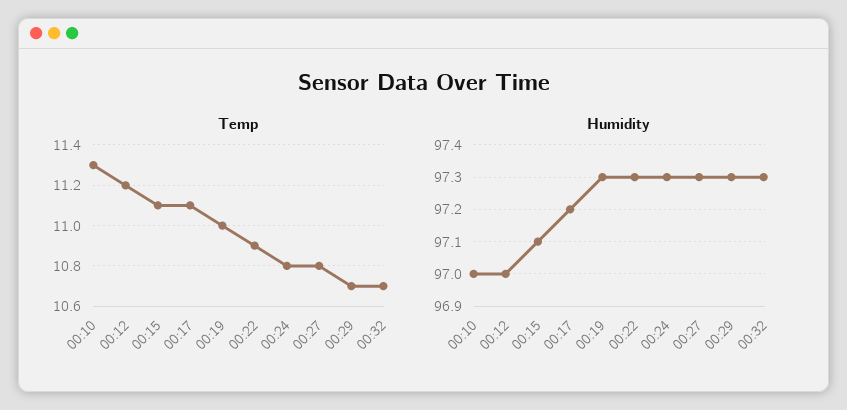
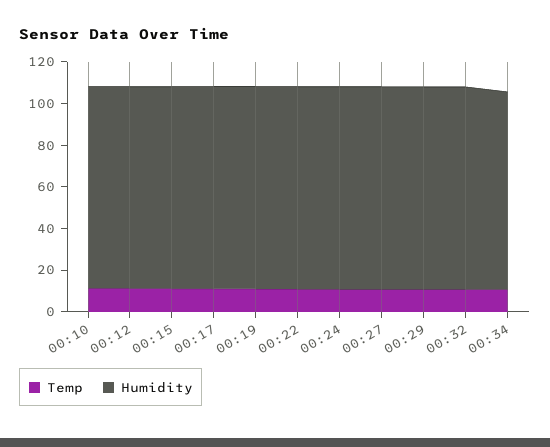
Temp, 00:34: none -> 10
Humidity, 00:34: none -> 95

